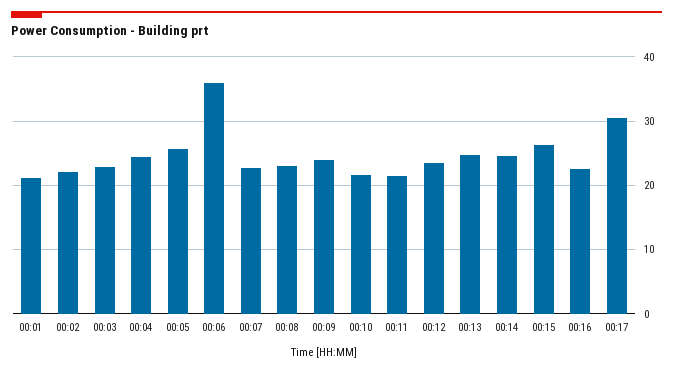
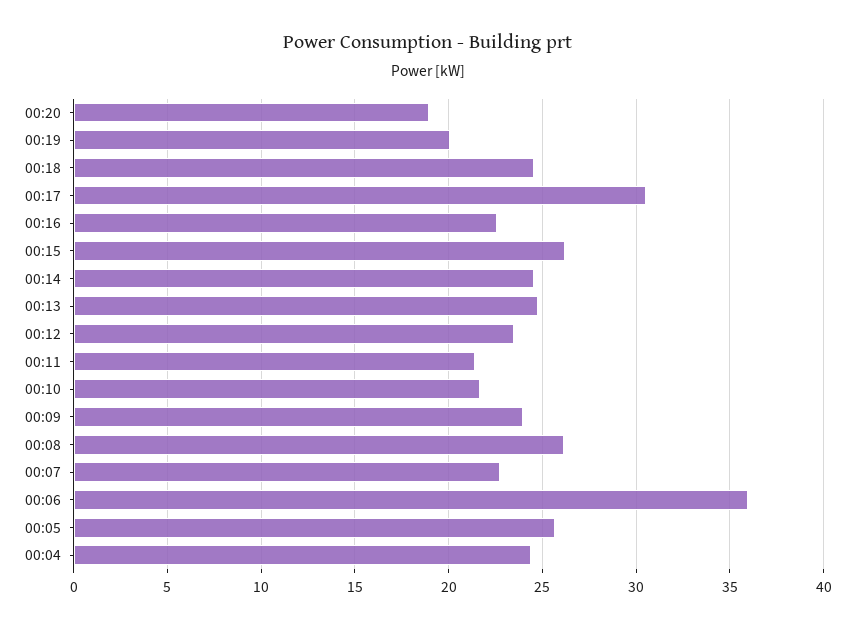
00:01: 21 -> none
00:02: 22 -> none
00:03: 23 -> none
00:08: 23 -> 26
00:20: none -> 19
00:19: none -> 20
00:18: none -> 24.5

